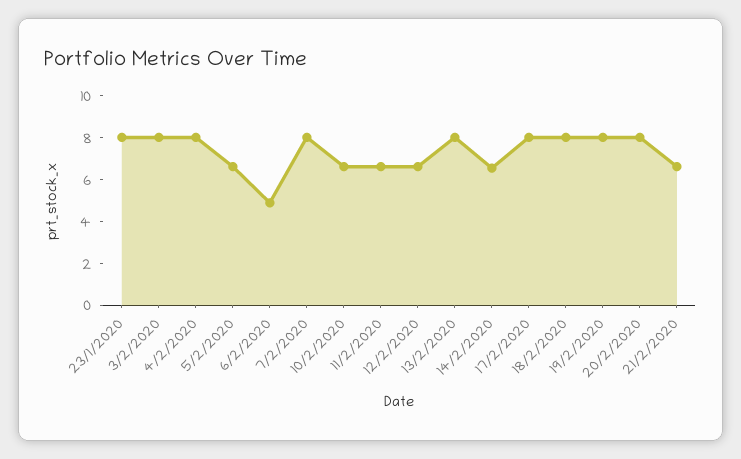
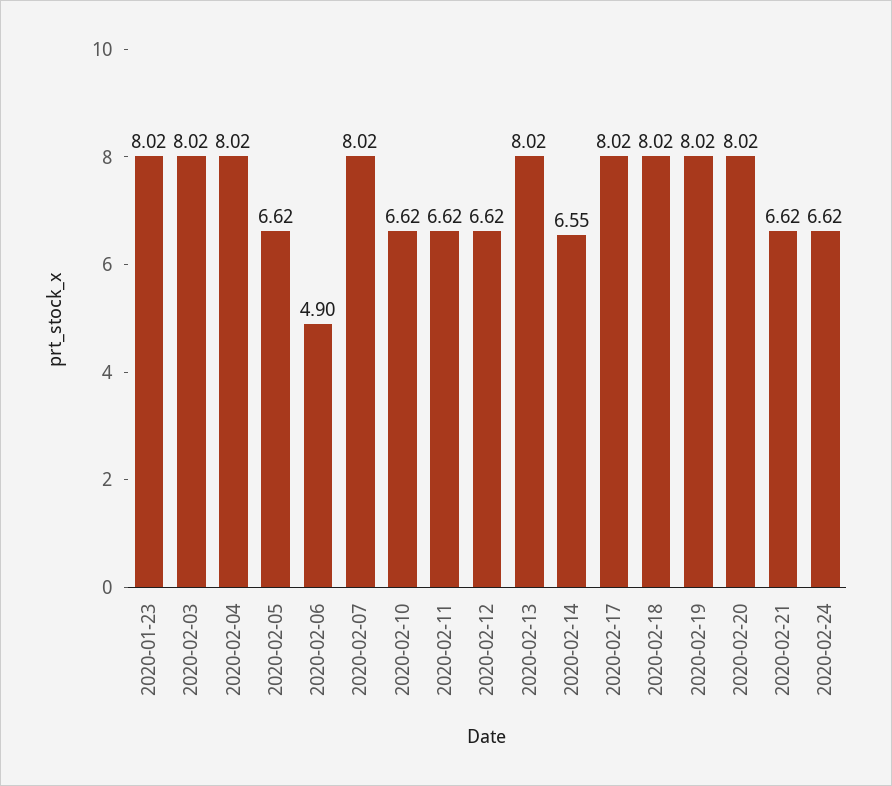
2020-02-24: none -> 6.62

